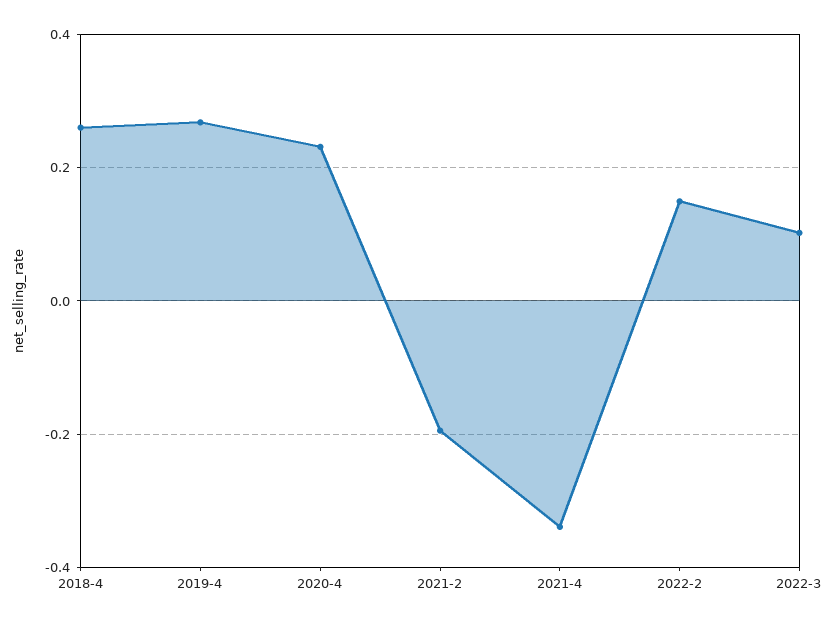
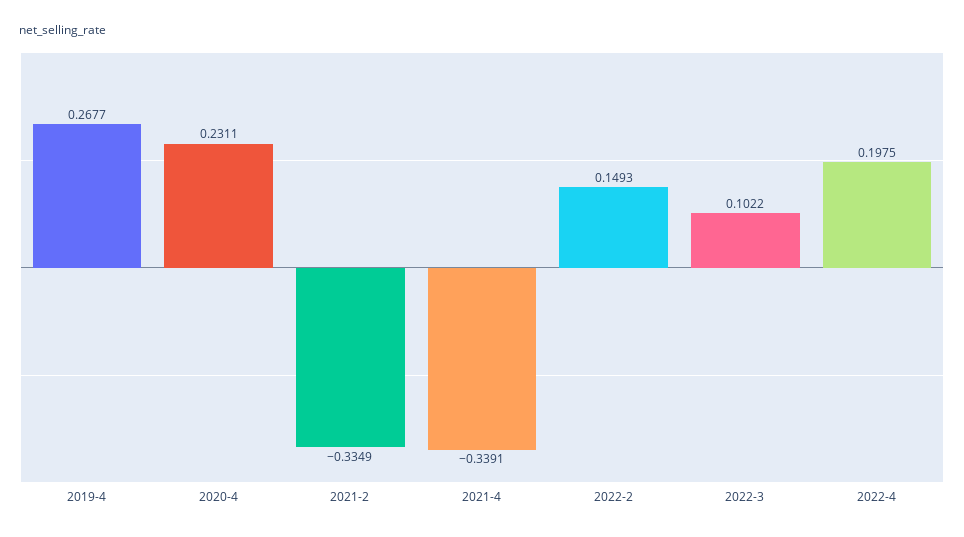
2018-4: 0.26 -> none
2021-2: -0.2 -> -0.3349
2022-4: none -> 0.1975

